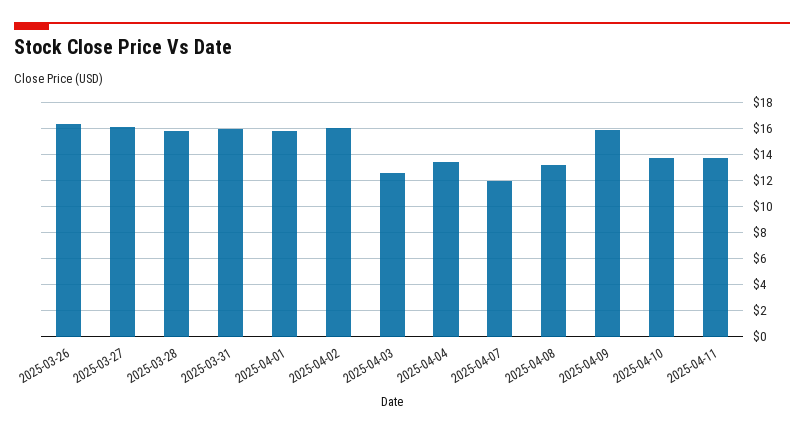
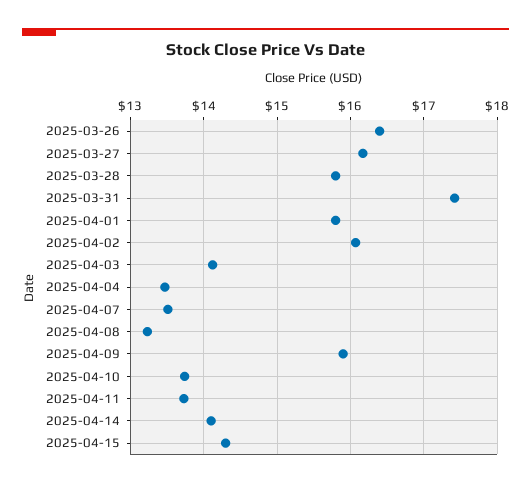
2025-03-31: 16 -> 17.4
2025-04-03: 12.5 -> 14.1
2025-04-07: 12 -> 13.5
2025-04-14: none -> 14.1
2025-04-15: none -> 14.3

